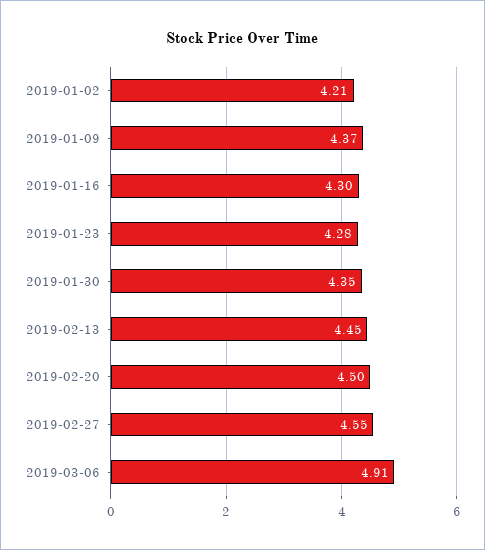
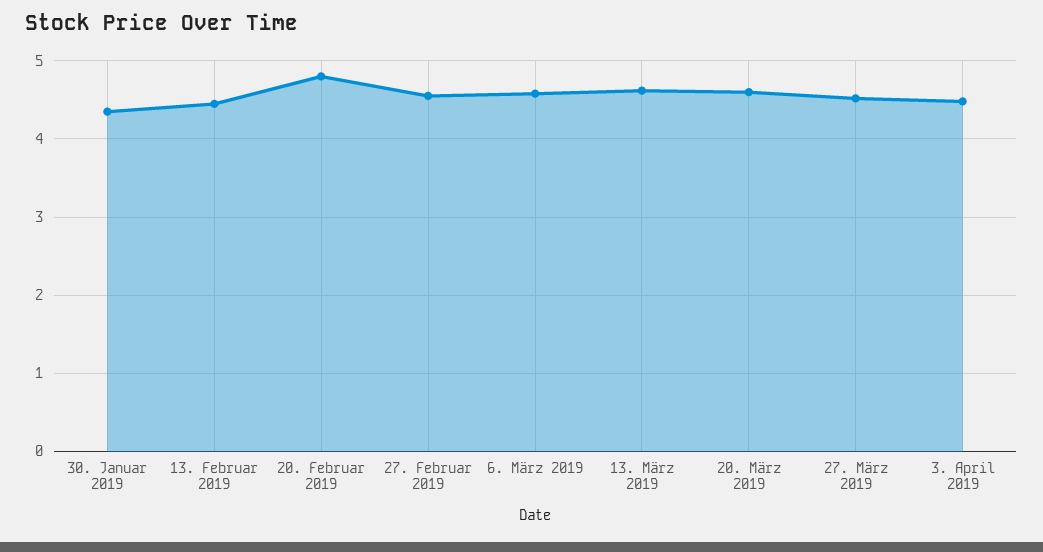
2019-01-02: 4.21 -> none
2019-01-09: 4.37 -> none
2019-01-16: 4.3 -> none
2019-01-23: 4.28 -> none
2019-02-20: 4.5 -> 4.8
2019-03-06: 4.91 -> 4.6
13. März 2019: none -> 4.6
20. März 2019: none -> 4.6
27. März 2019: none -> 4.5
3. April 2019: none -> 4.5

